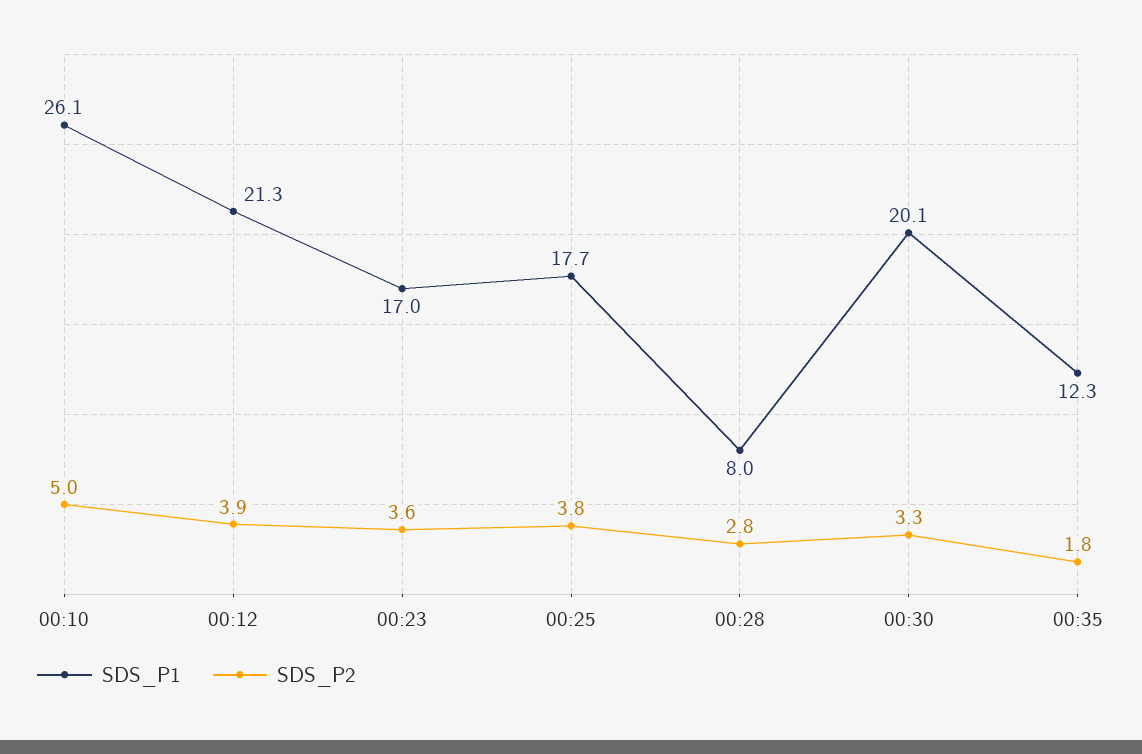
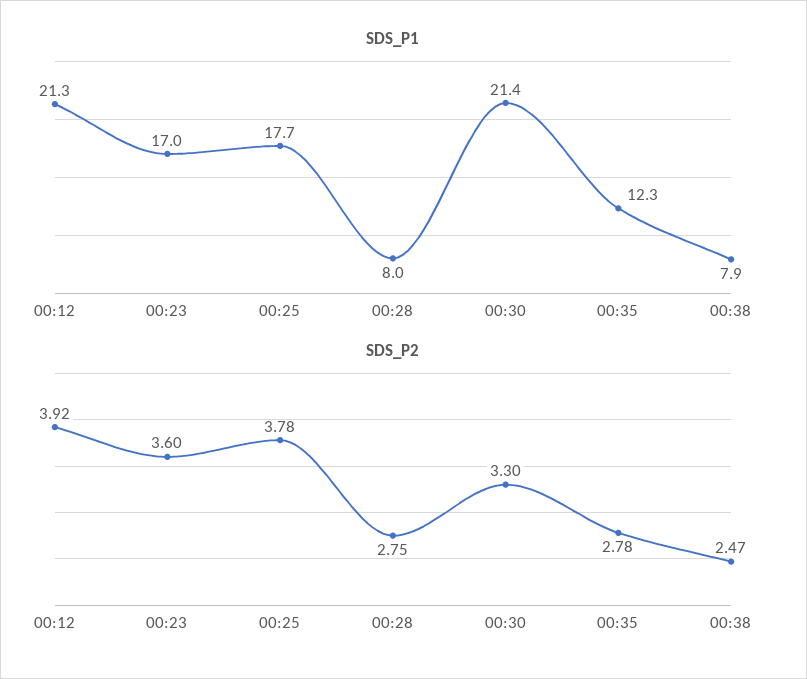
SDS_P1, 00:10: 26.1 -> none
SDS_P2, 00:10: 5 -> none
SDS_P1, 00:30: 20.1 -> 21.4
SDS_P2, 00:35: 1.8 -> 2.78
SDS_P1, 00:38: none -> 7.9
SDS_P2, 00:38: none -> 2.47

